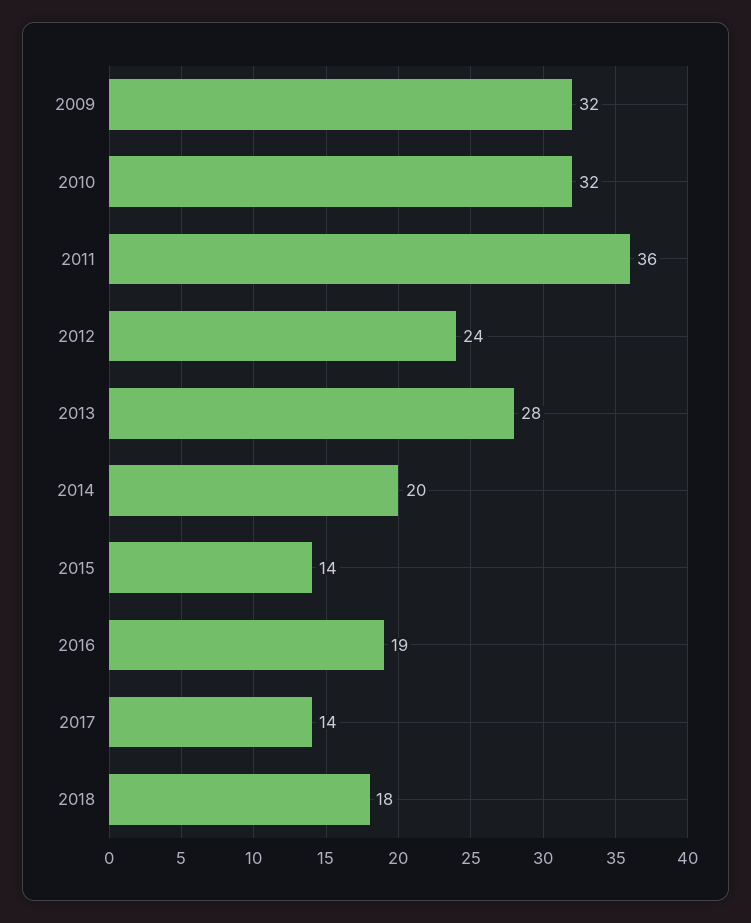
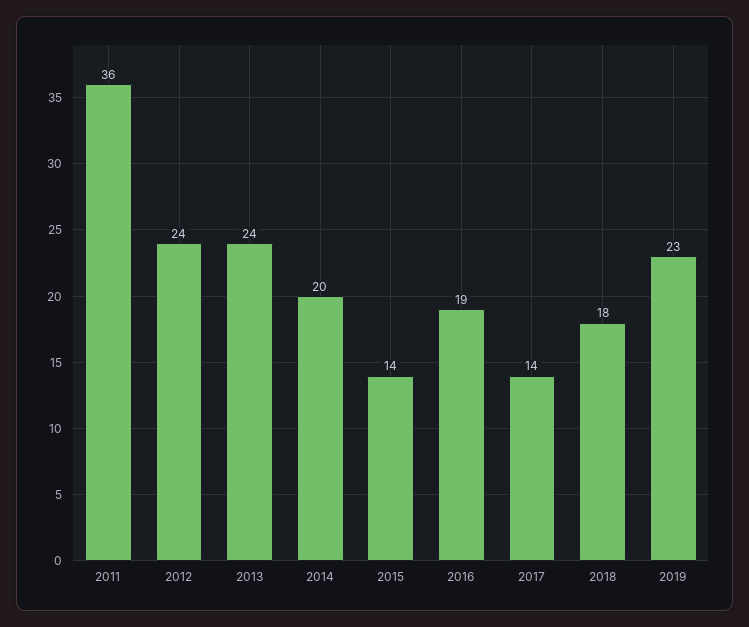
2009: 32 -> none
2010: 32 -> none
2013: 28 -> 24
2019: none -> 23

